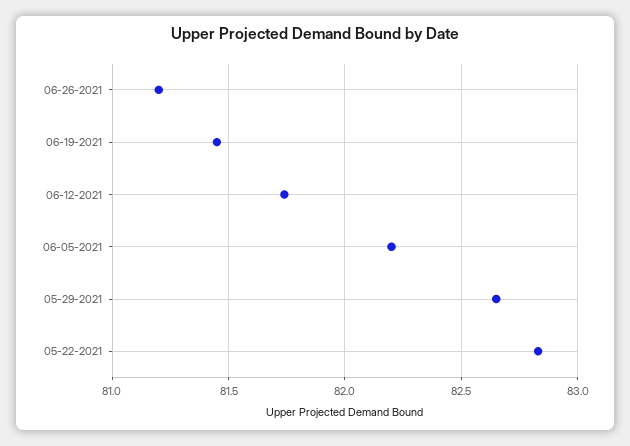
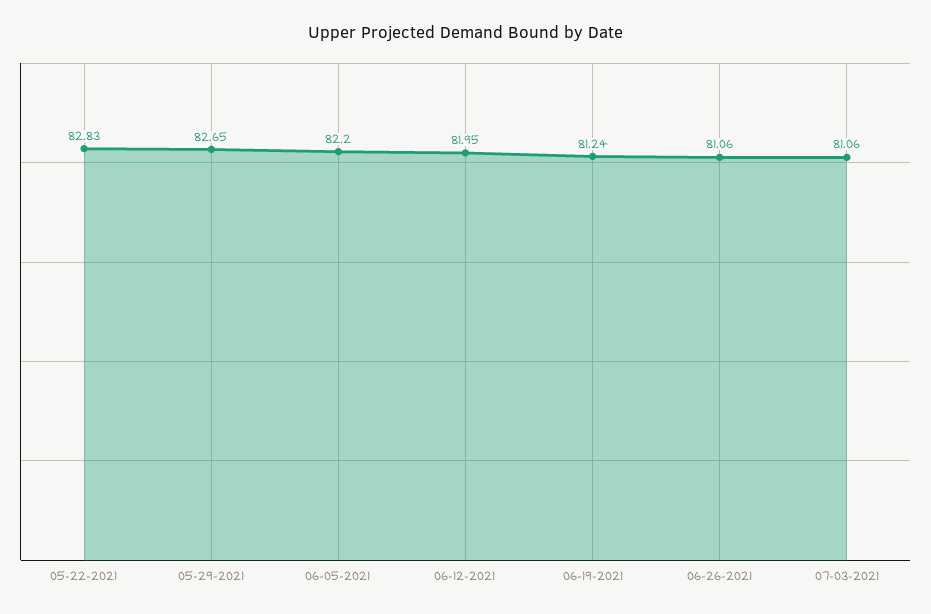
06-26-2021: 81.2 -> 81.06
06-19-2021: 81.45 -> 81.24
06-12-2021: 81.75 -> 81.95
07-03-2021: none -> 81.06

